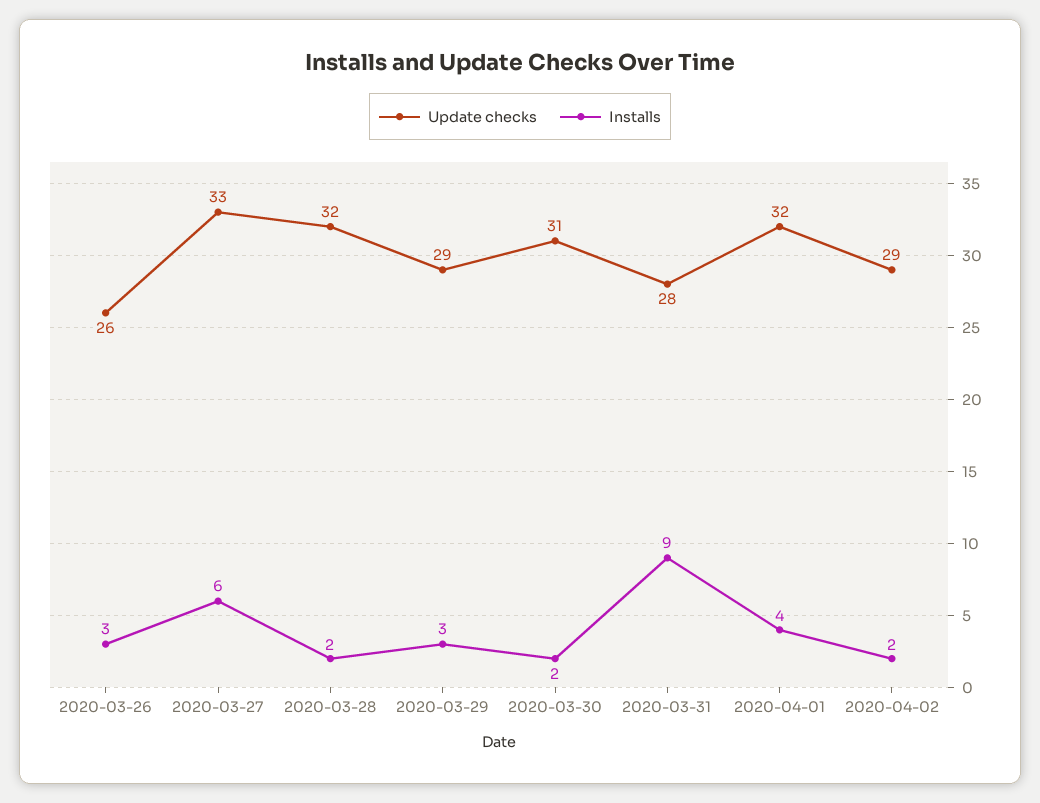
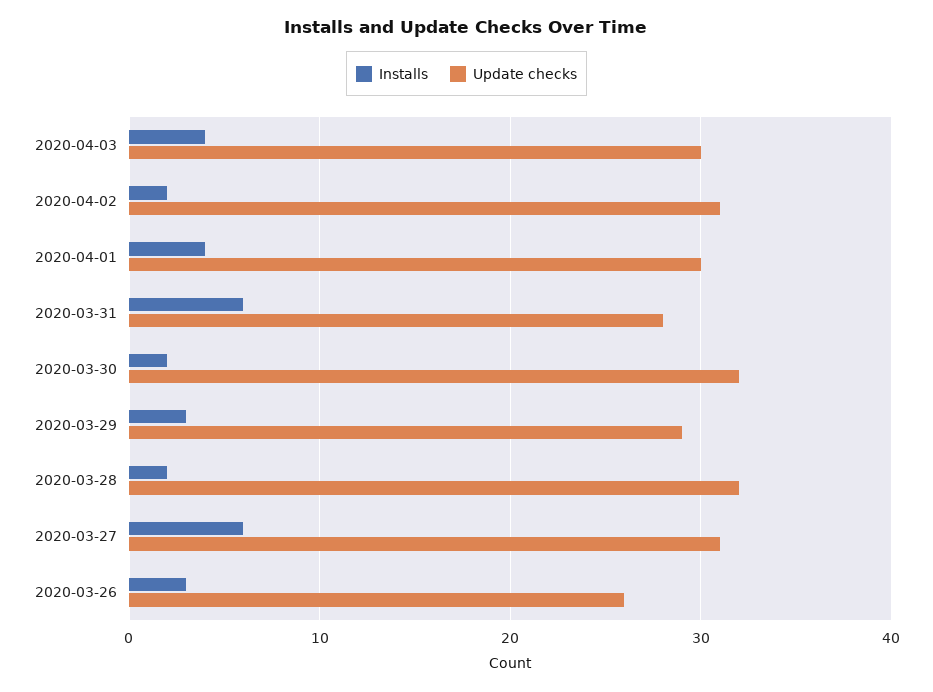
Update checks, 2020-03-27: 33 -> 31
Update checks, 2020-03-30: 31 -> 32
Installs, 2020-03-31: 9 -> 6
Update checks, 2020-04-01: 32 -> 30
Update checks, 2020-04-02: 29 -> 31
Installs, 2020-04-03: none -> 4
Update checks, 2020-04-03: none -> 30

